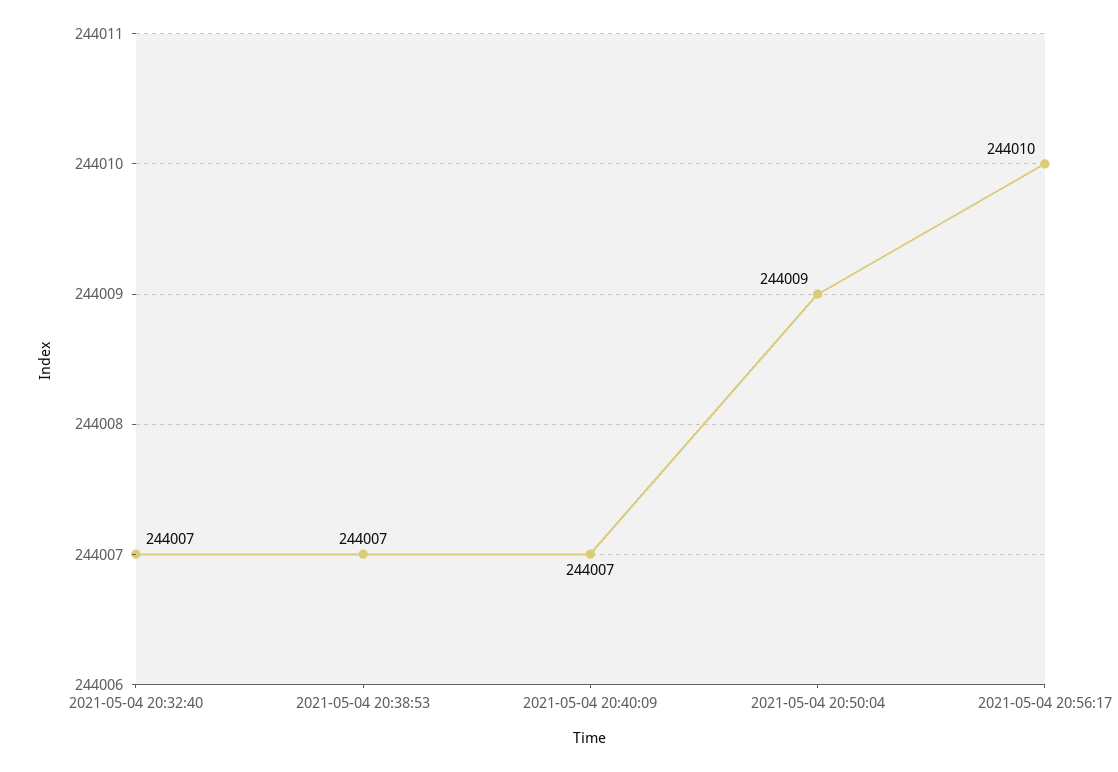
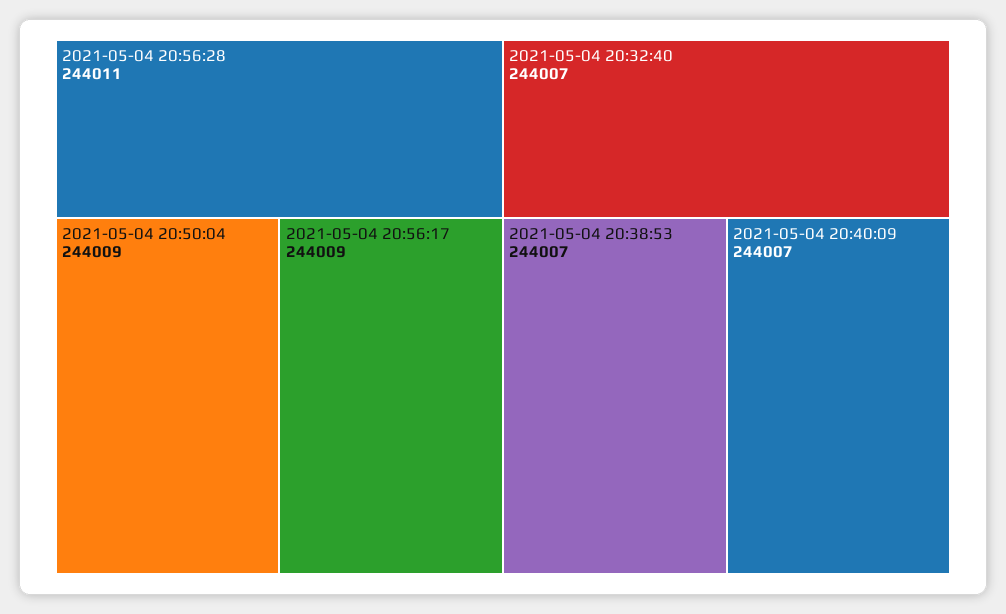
2021-05-04 20:56:17: 244010 -> 244009
2021-05-04 20:56:28: none -> 244011

